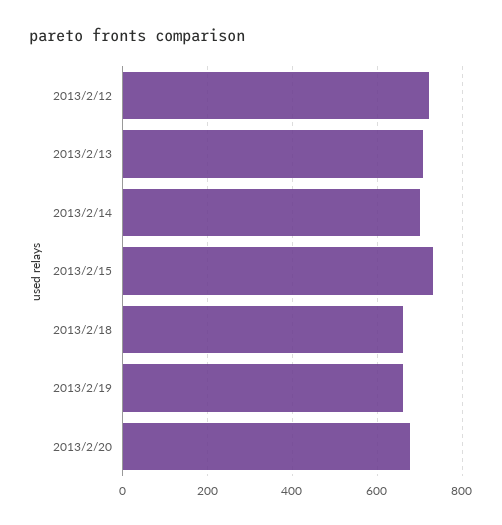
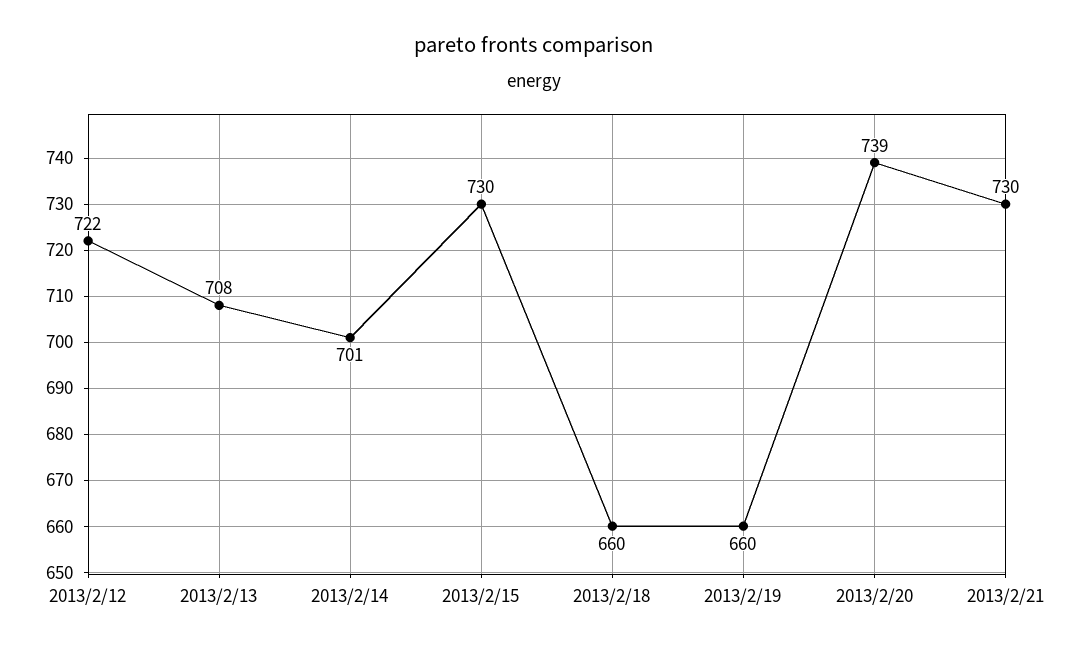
2013/2/20: 680 -> 739
2013/2/21: none -> 730

